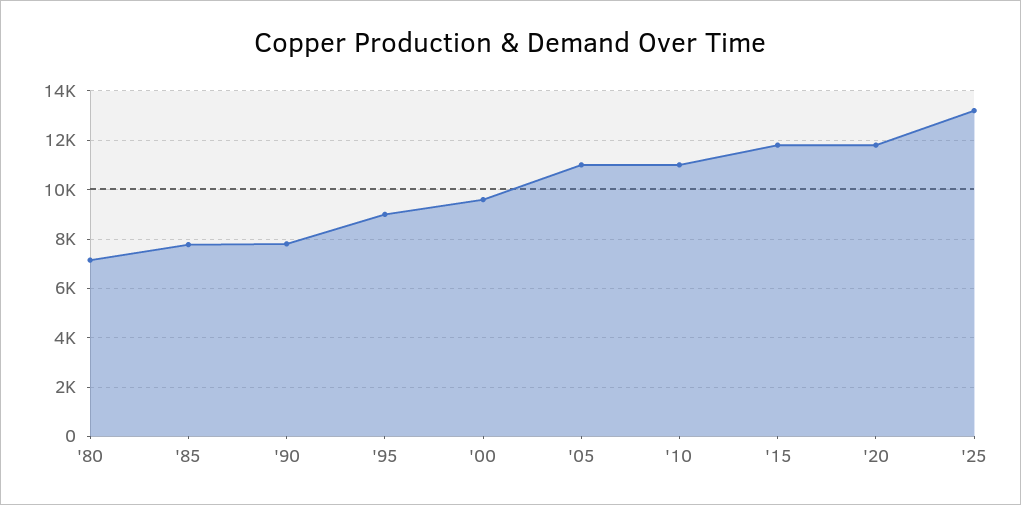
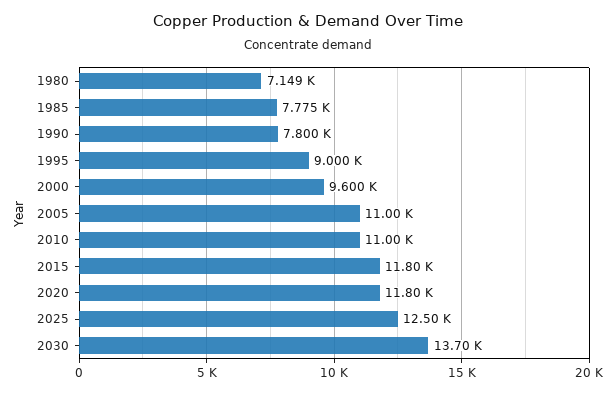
'25: 13250 -> 12500
2030: none -> 13700

